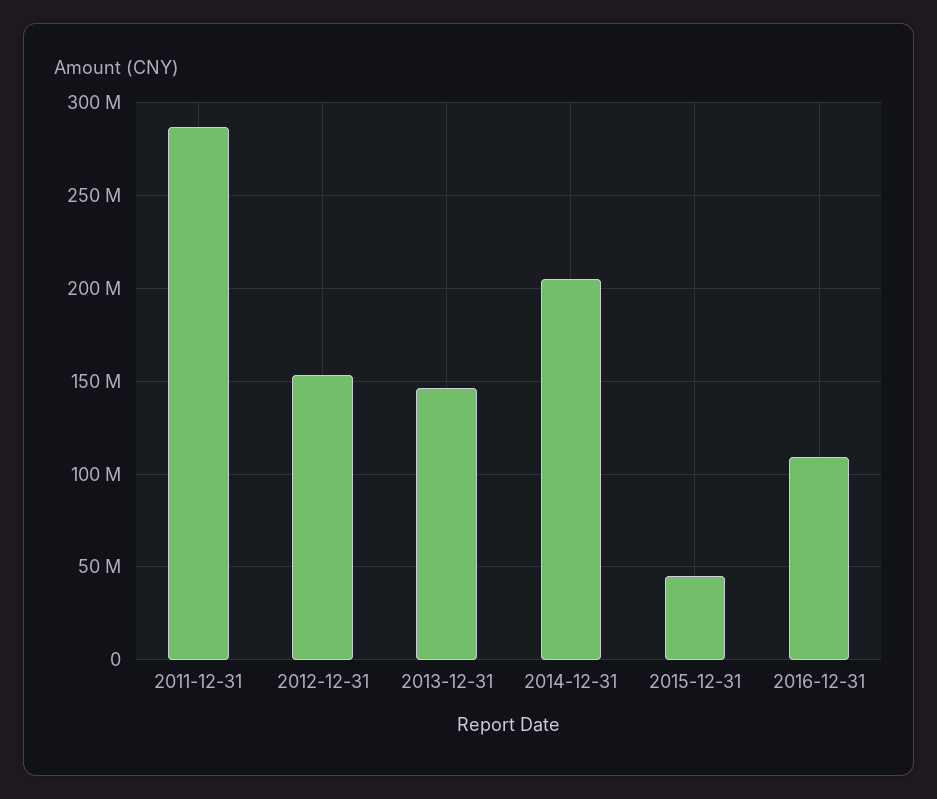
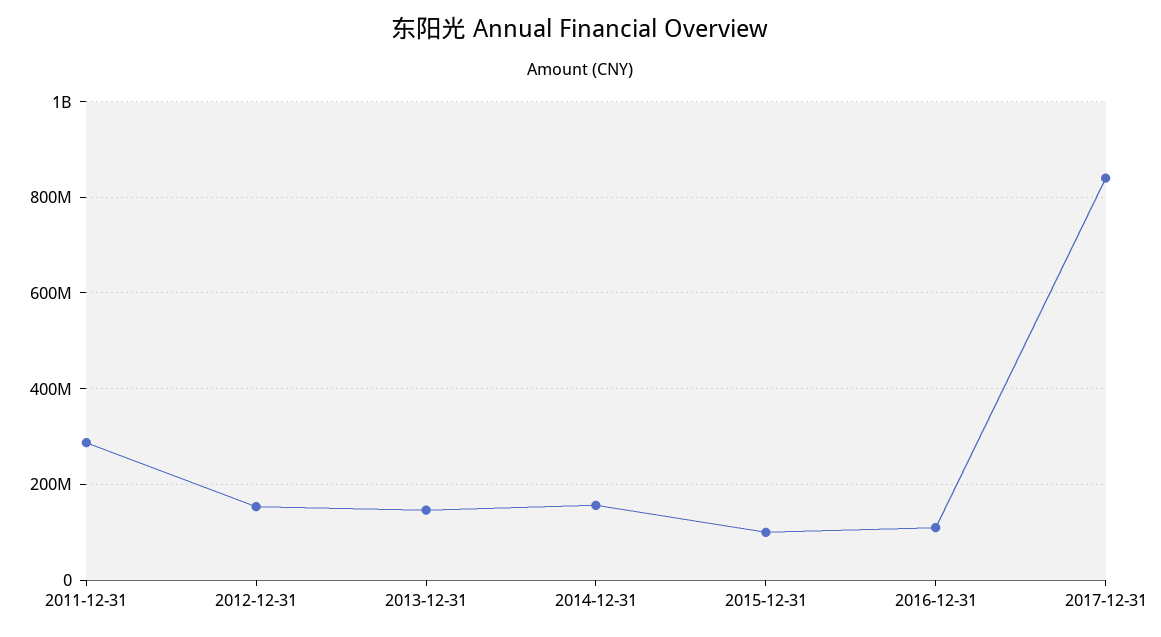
2014-12-31: 205000000 -> 160000000
2015-12-31: 45000000 -> 100000000
2017-12-31: none -> 840000000

